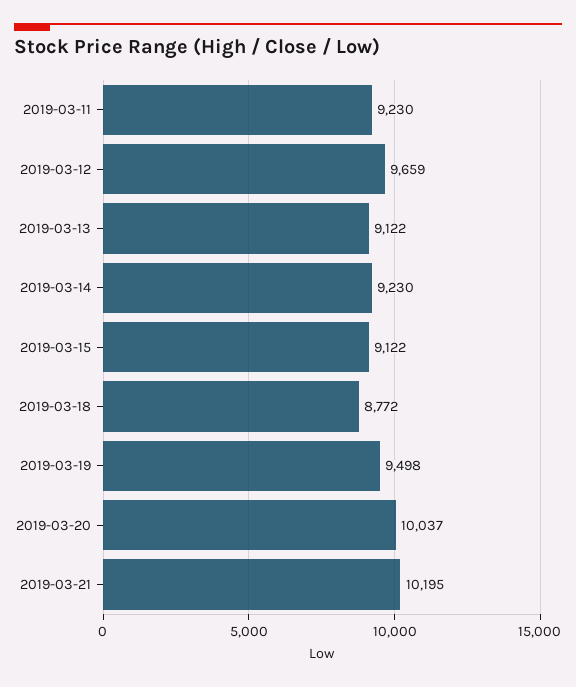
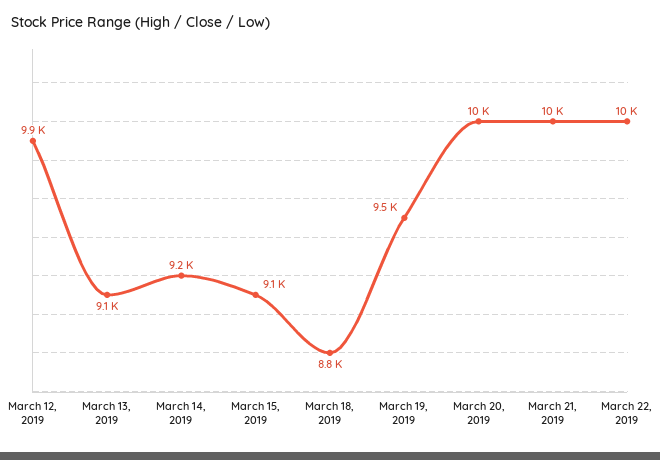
2019-03-11: 9230 -> none
2019-03-12: 9659 -> 9900
March 22, 2019: none -> 10000

